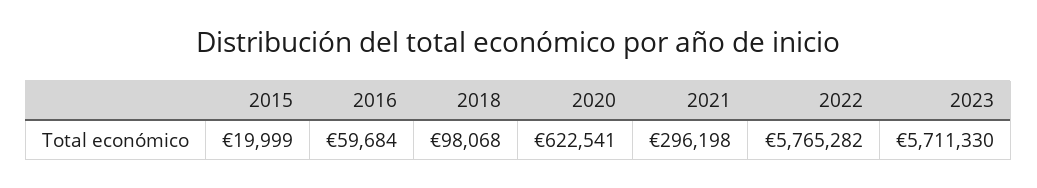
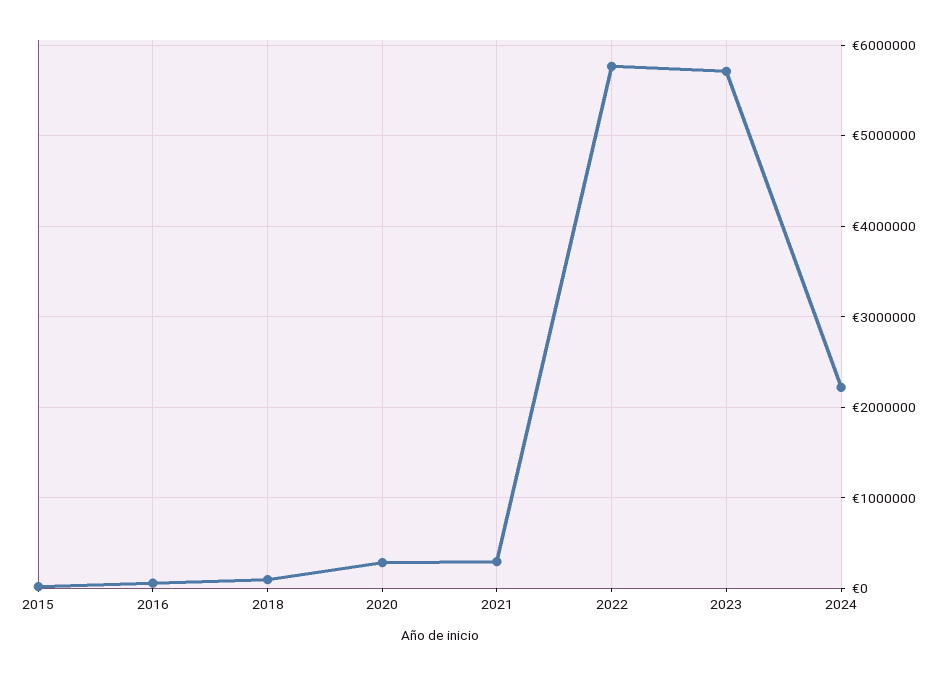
2020: 622541 -> 300000
2024: none -> 2200000

